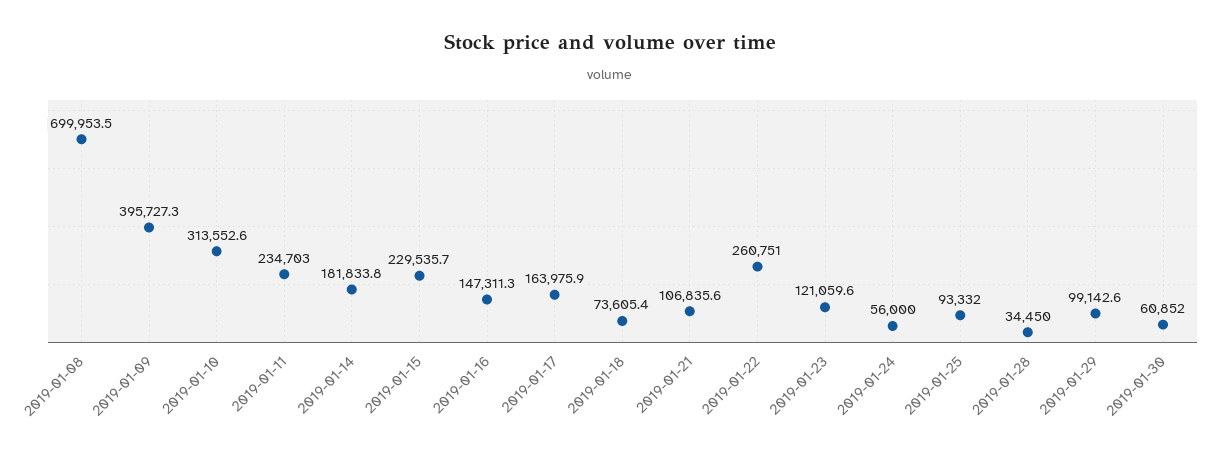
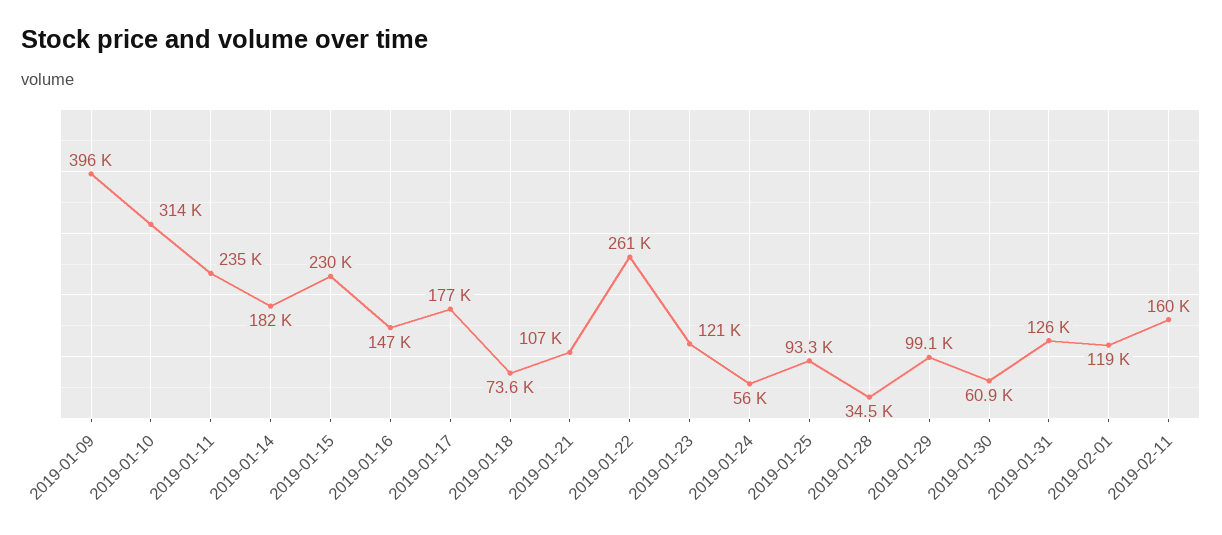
2019-01-08: 699953.5 -> none
2019-01-17: 163975.9 -> 177000
2019-01-31: none -> 126000
2019-02-01: none -> 119000
2019-02-11: none -> 160000

